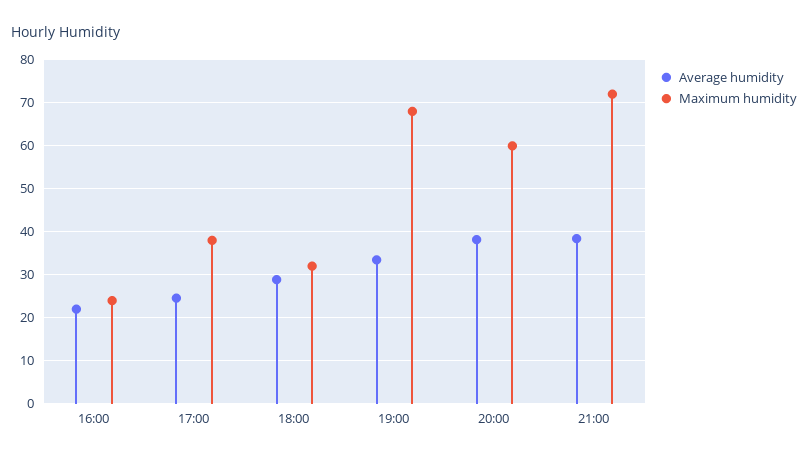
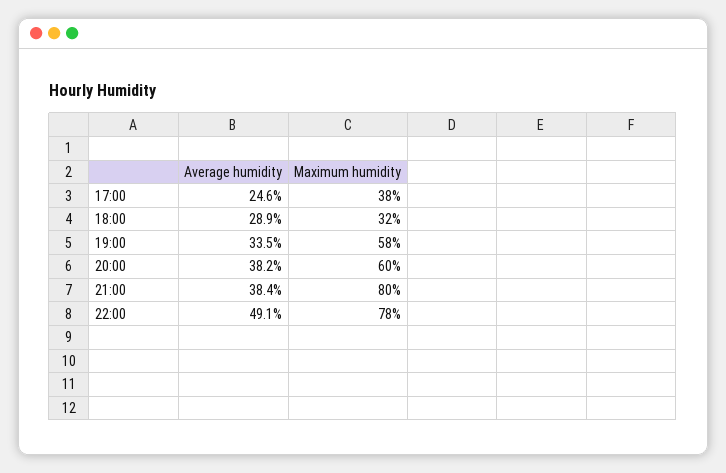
Average humidity, 16:00: 22 -> none
Maximum humidity, 16:00: 24 -> none
Maximum humidity, 19:00: 68 -> 58
Maximum humidity, 21:00: 72 -> 80
Average humidity, 22:00: none -> 49.1
Maximum humidity, 22:00: none -> 78

